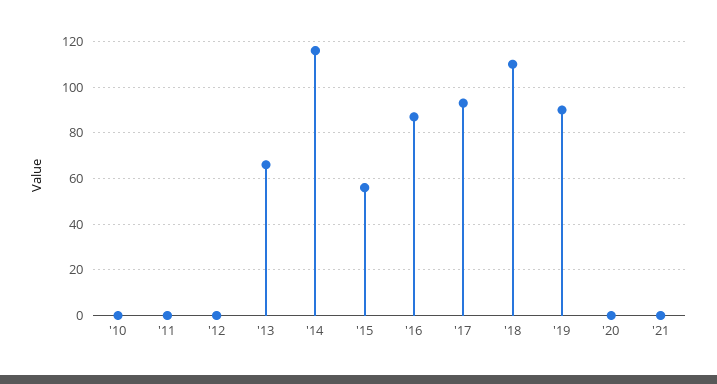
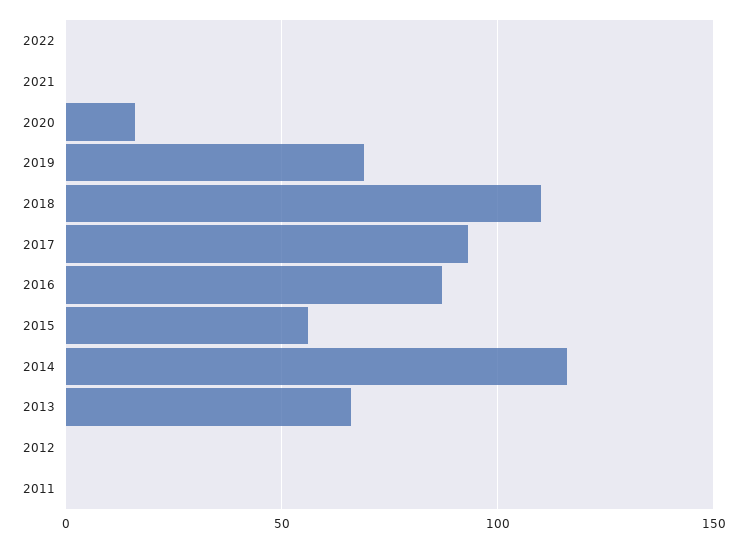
'10: 0 -> none
'19: 90 -> 70
'20: 0 -> 15
2022: none -> 0

